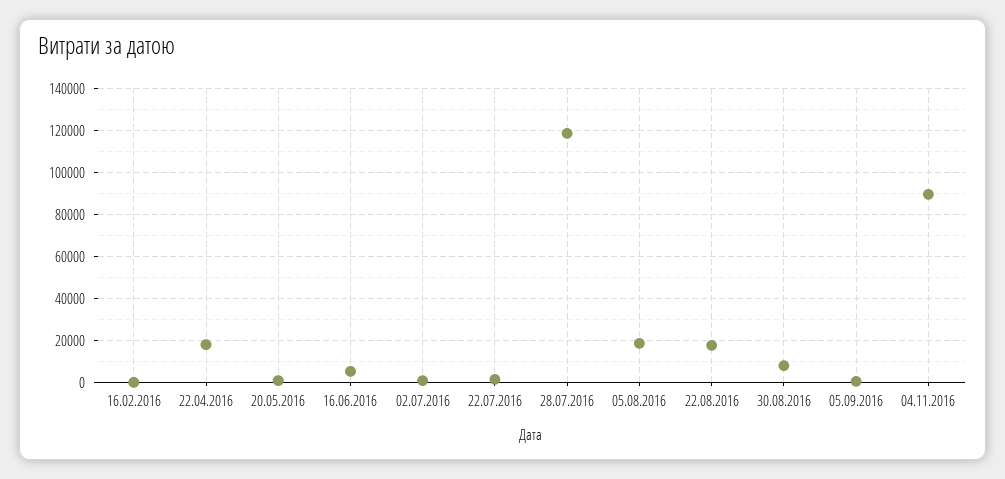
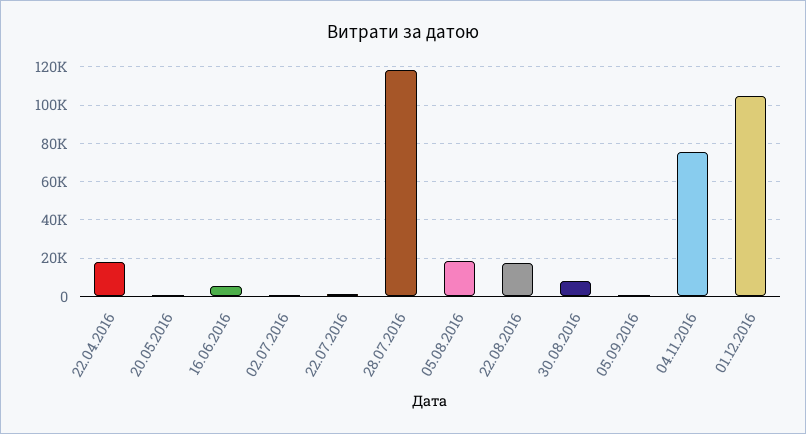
16.02.2016: 0 -> none
04.11.2016: 90000 -> 75000
01.12.2016: none -> 105000

